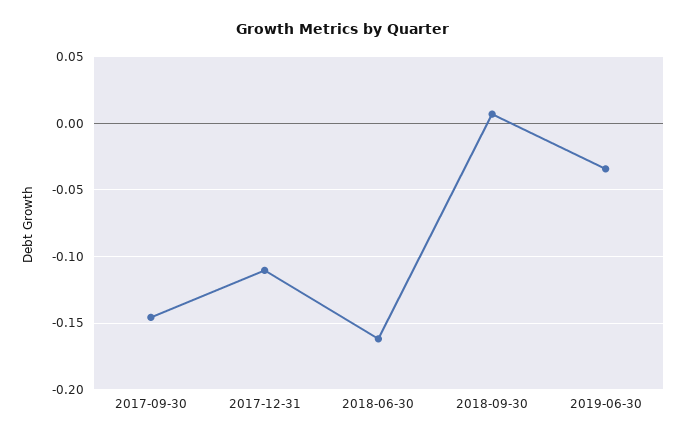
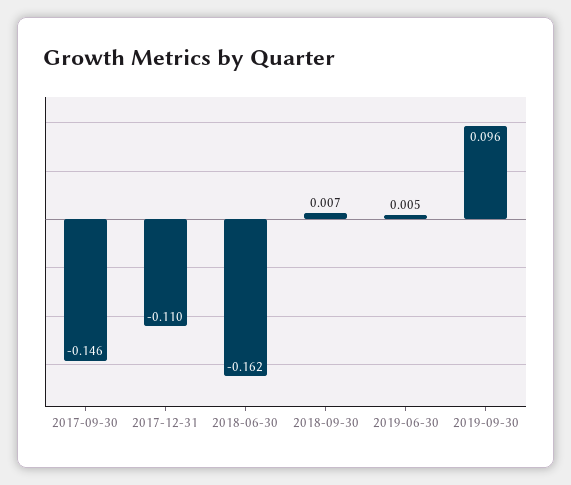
2019-06-30: -0.035 -> 0.005
2019-09-30: none -> 0.096

